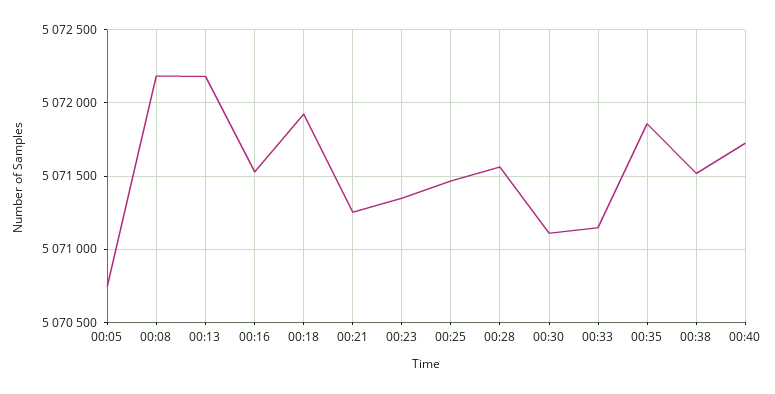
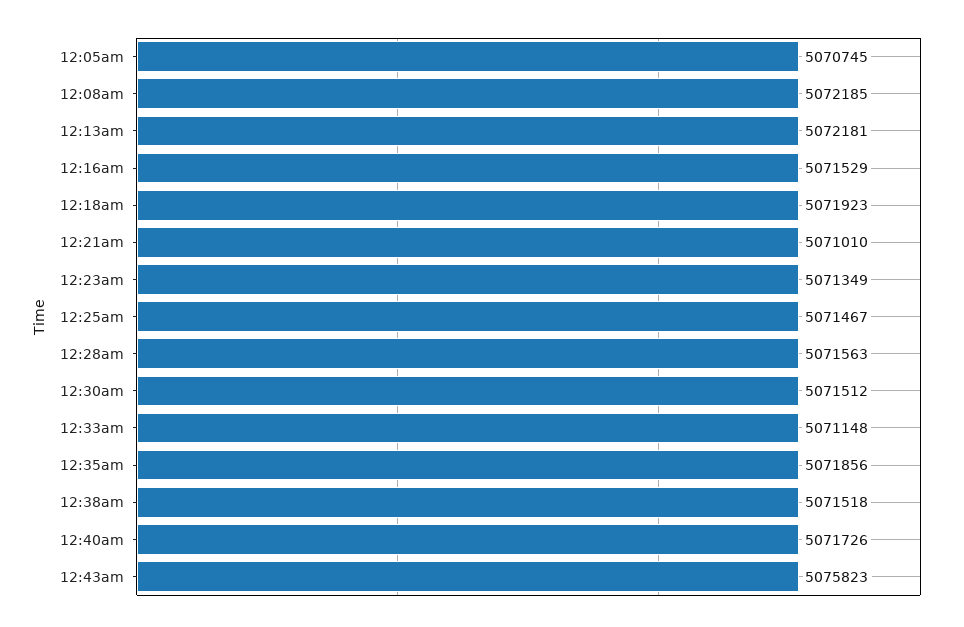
00:21: 5071250 -> 5071010
00:30: 5071100 -> 5071512
12:43am: none -> 5075823

